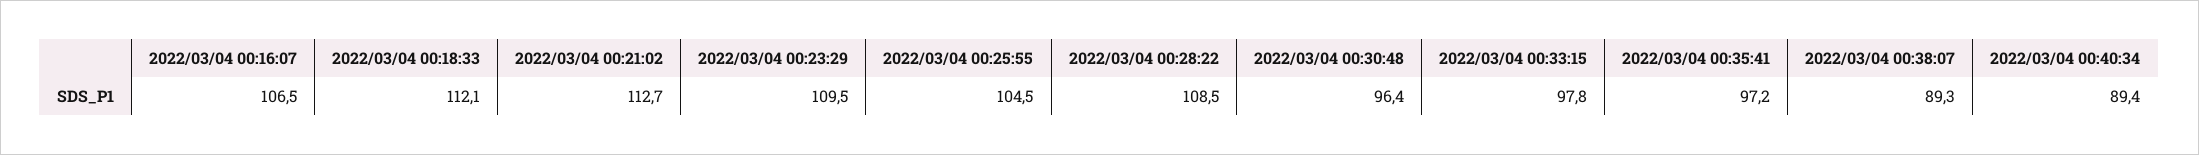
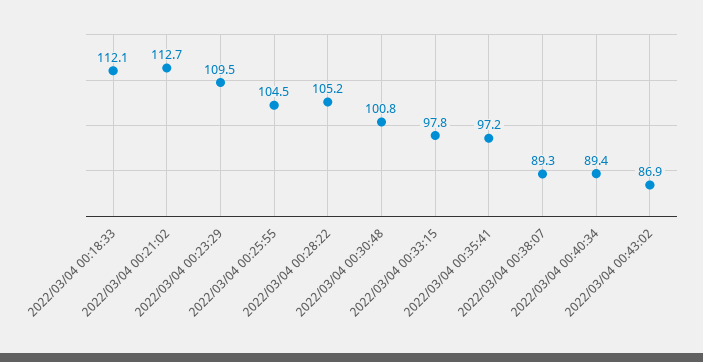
2022/03/04 00:16:07: 106.5 -> none
2022/03/04 00:28:22: 108.5 -> 105.2
2022/03/04 00:30:48: 96.4 -> 100.8
2022/03/04 00:43:02: none -> 86.9

